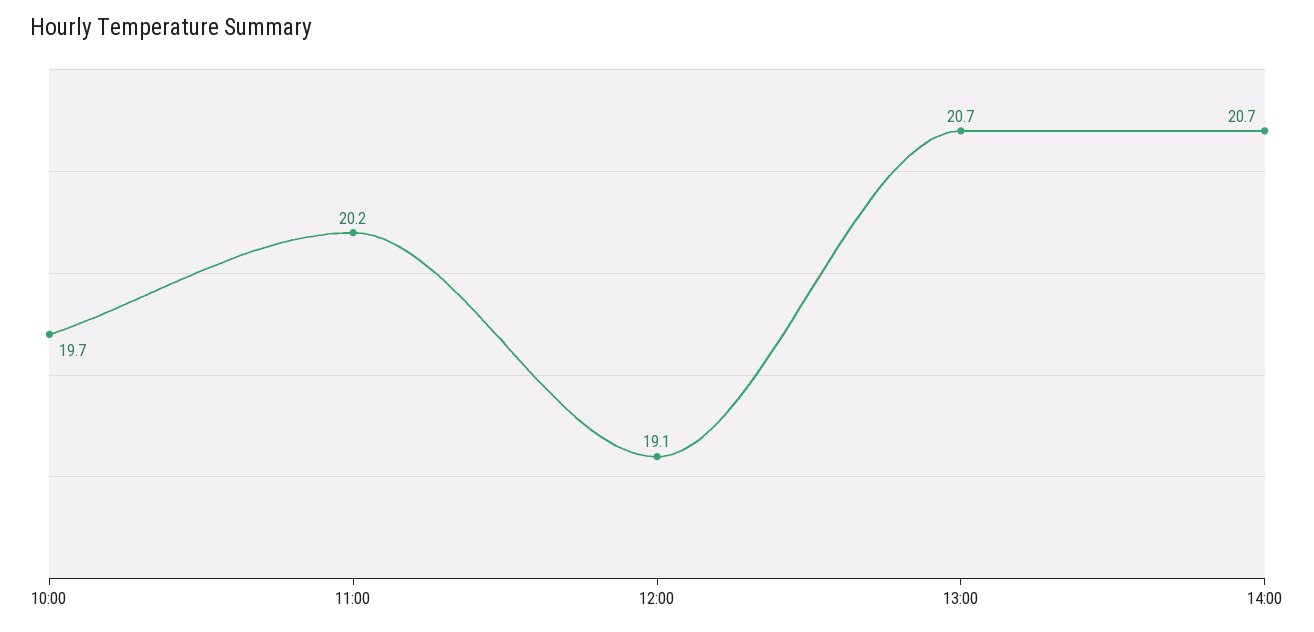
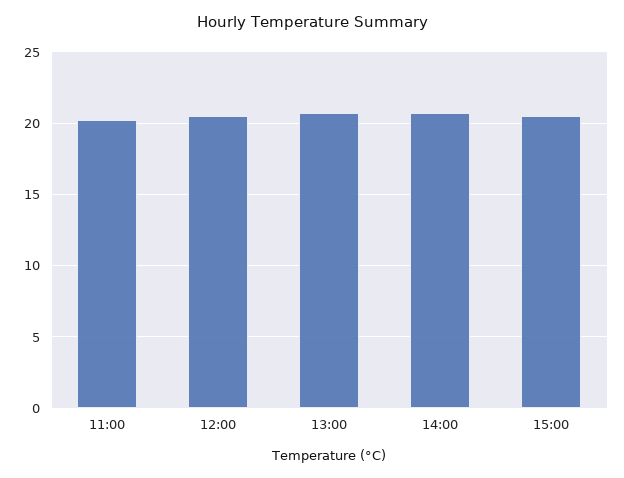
10:00: 19.7 -> none
12:00: 19.1 -> 20.5
15:00: none -> 20.5

